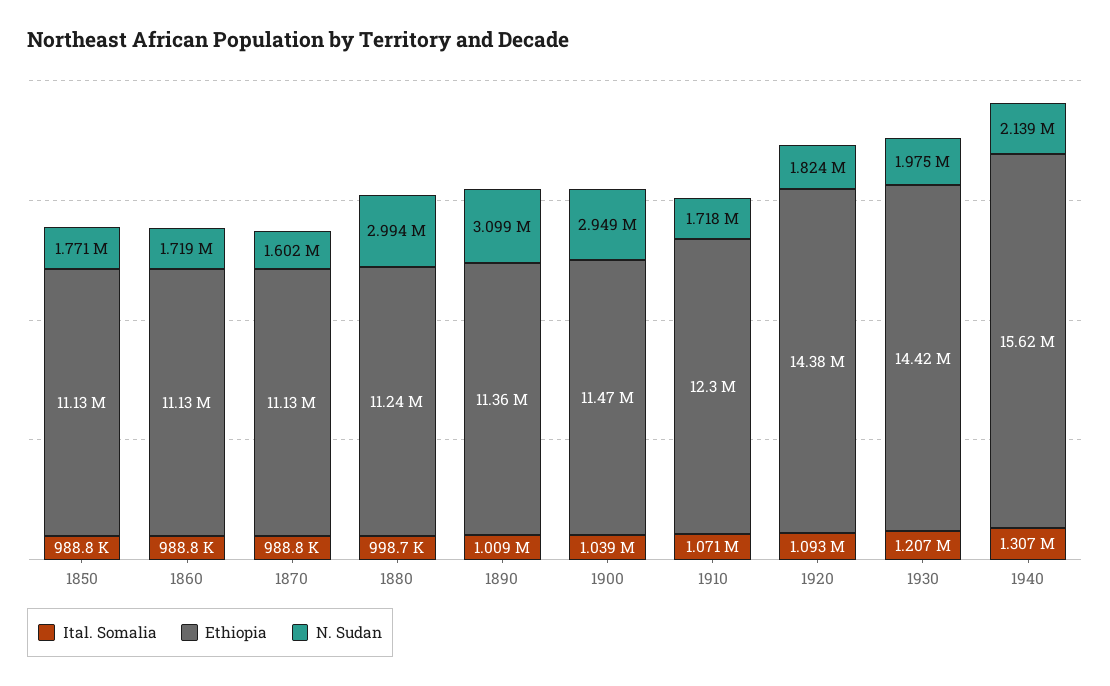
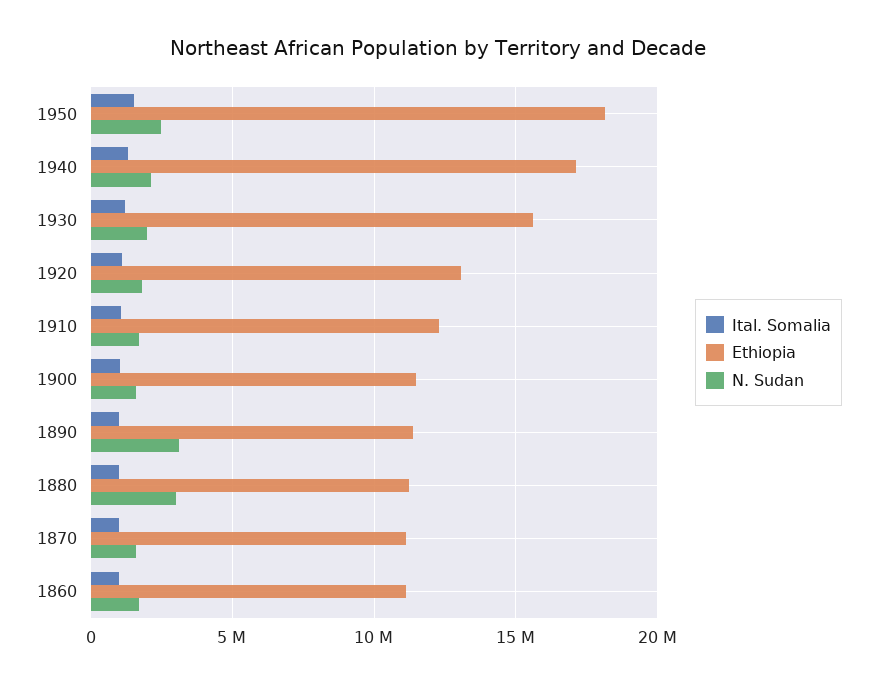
Ital. Somalia, 1850: 988800 -> none
Ethiopia, 1850: 11130000 -> none
N. Sudan, 1850: 1771000 -> none
N. Sudan, 1900: 2949000 -> 1500000
Ethiopia, 1920: 14380000 -> 13000000
Ethiopia, 1930: 14420000 -> 15500000
Ethiopia, 1940: 15620000 -> 17000000
Ital. Somalia, 1950: none -> 1500000
Ethiopia, 1950: none -> 18000000
N. Sudan, 1950: none -> 2500000

